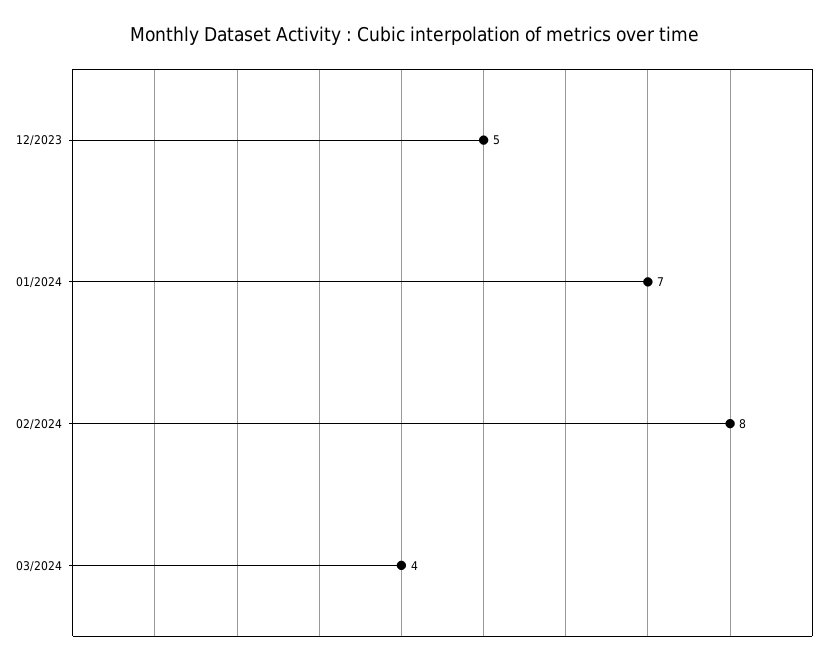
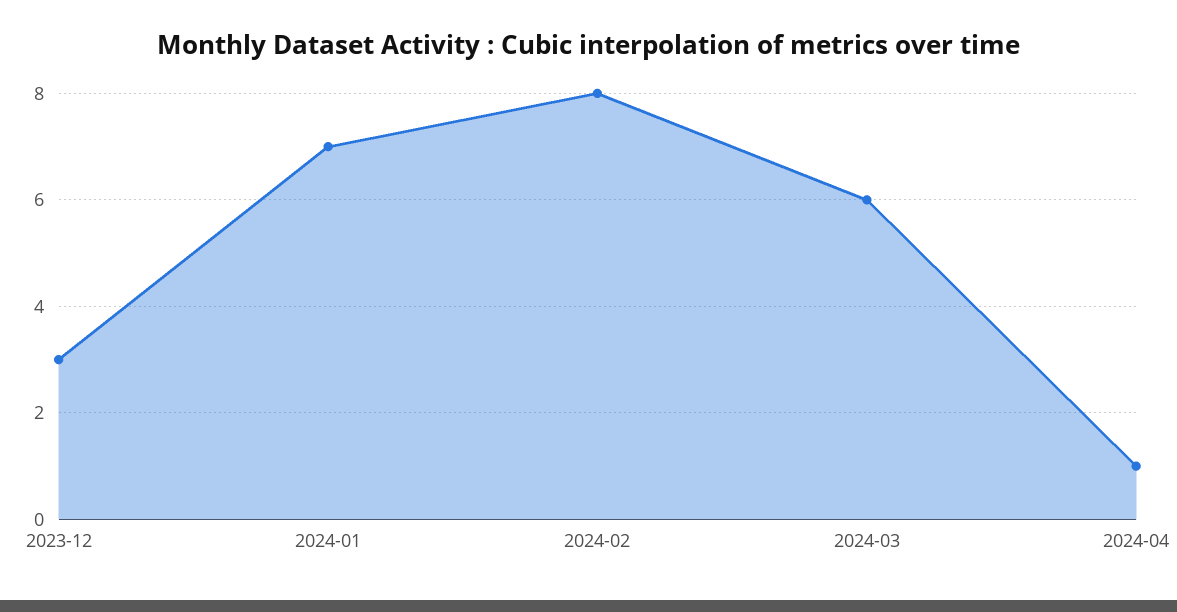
12/2023: 5 -> 3
03/2024: 4 -> 6
2024-04: none -> 1

